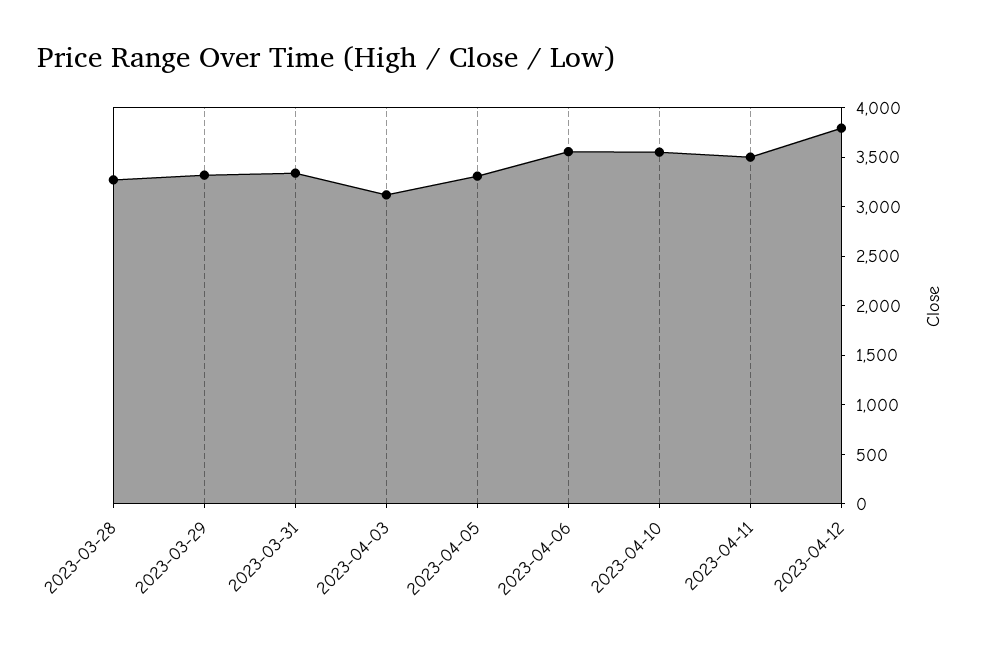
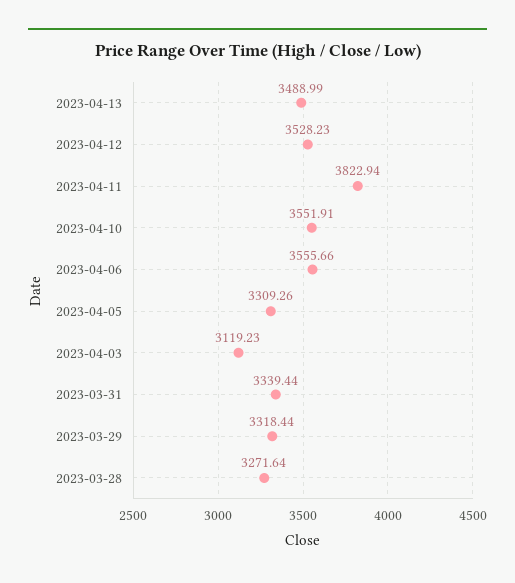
2023-04-11: 3500 -> 3822.94
2023-04-12: 3800 -> 3528.23
2023-04-13: none -> 3488.99

